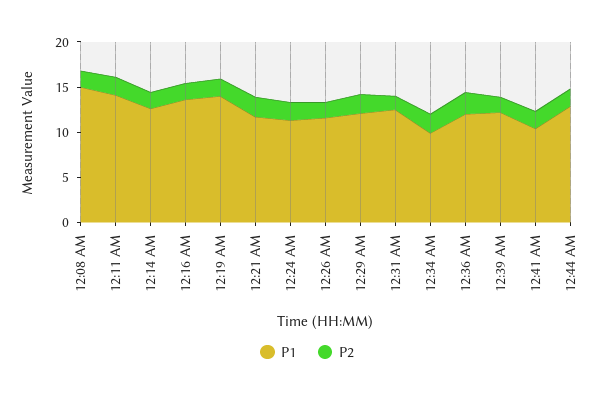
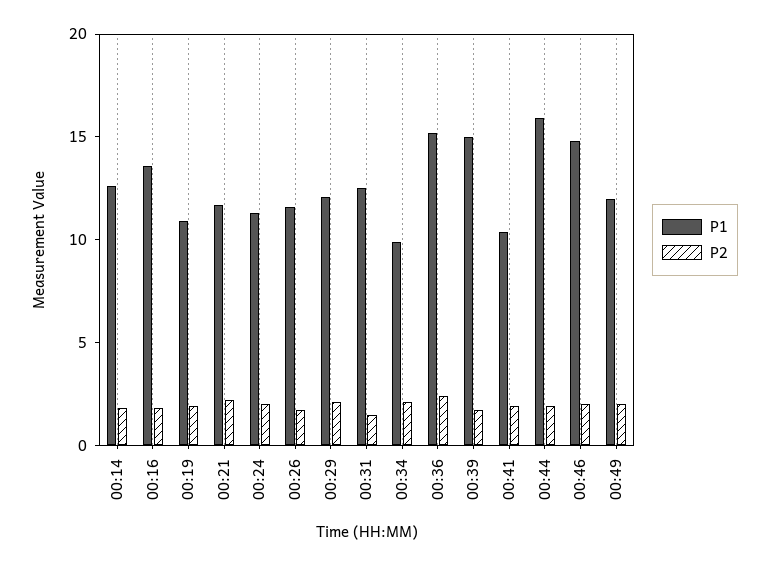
P1, 12:08 AM: 15 -> none
P2, 12:08 AM: 2 -> none
P1, 12:11 AM: 14 -> none
P2, 12:11 AM: 2 -> none
P1, 12:19 AM: 14 -> 11
P1, 12:36 AM: 12 -> 15
P1, 12:39 AM: 12 -> 15
P1, 12:44 AM: 13 -> 16
P1, 00:46: none -> 15
P2, 00:46: none -> 2
P1, 00:49: none -> 12
P2, 00:49: none -> 2

